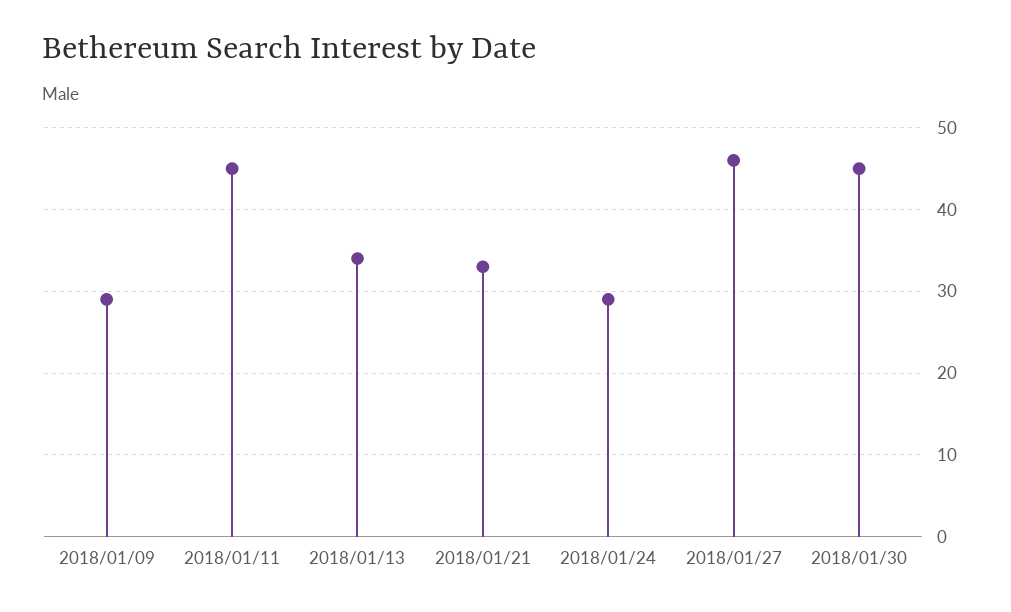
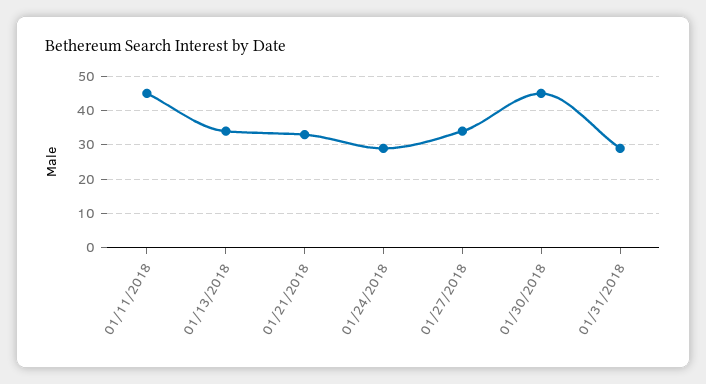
2018/01/09: 29 -> none
2018/01/27: 46 -> 35
01/31/2018: none -> 30

